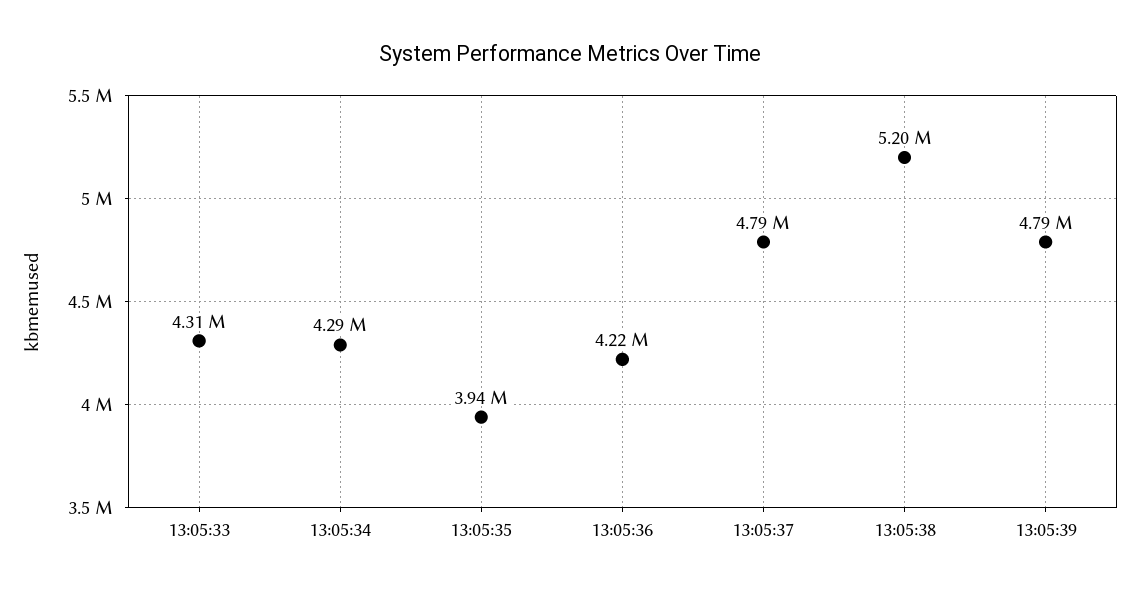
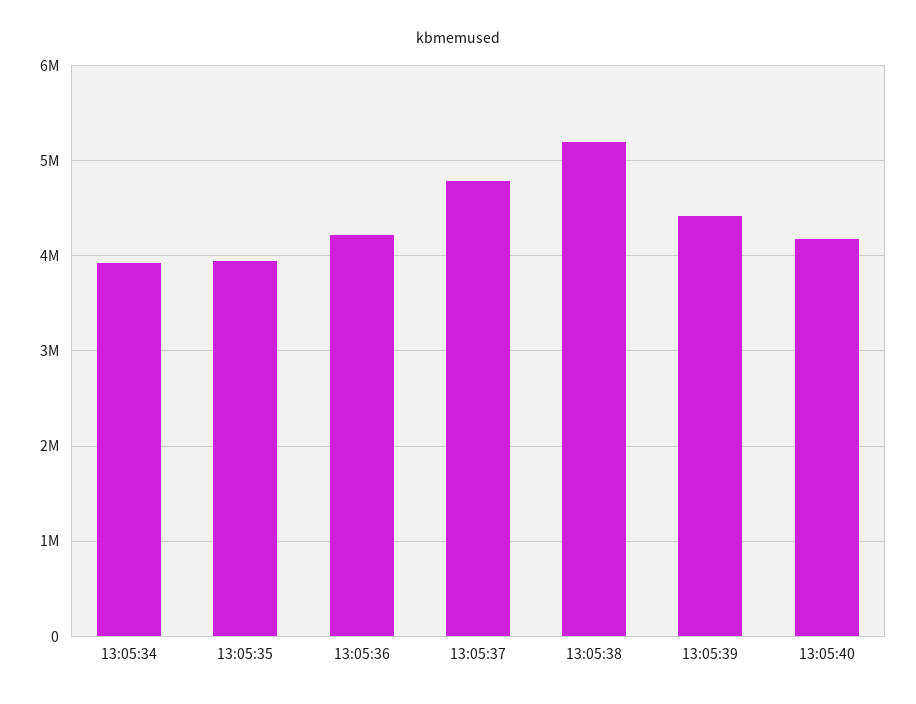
13:05:33: 4310000 -> none
13:05:34: 4290000 -> 3900000
13:05:39: 4790000 -> 4400000
13:05:40: none -> 4200000

